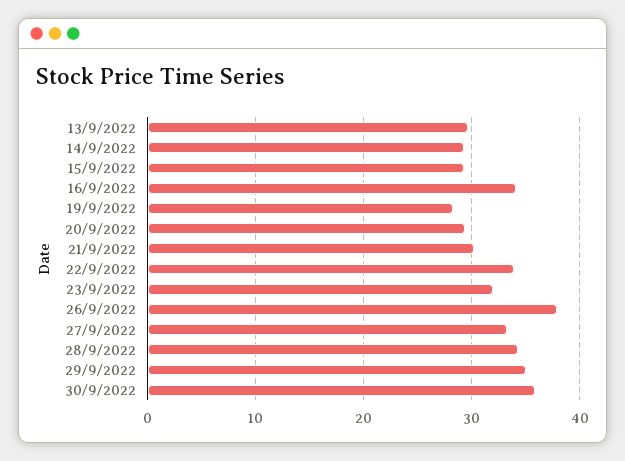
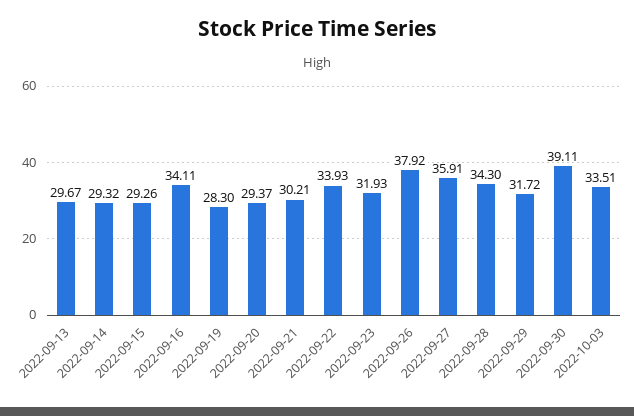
27/9/2022: 33 -> 35.91
29/9/2022: 35 -> 31.72
30/9/2022: 36 -> 39.11
2022-10-03: none -> 33.51

